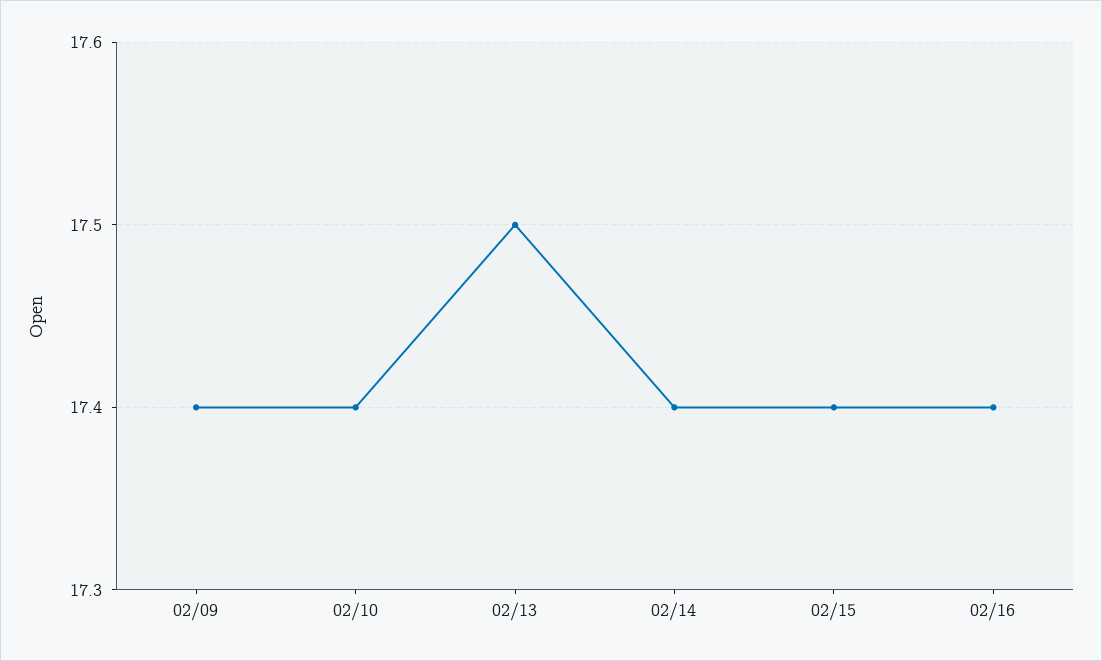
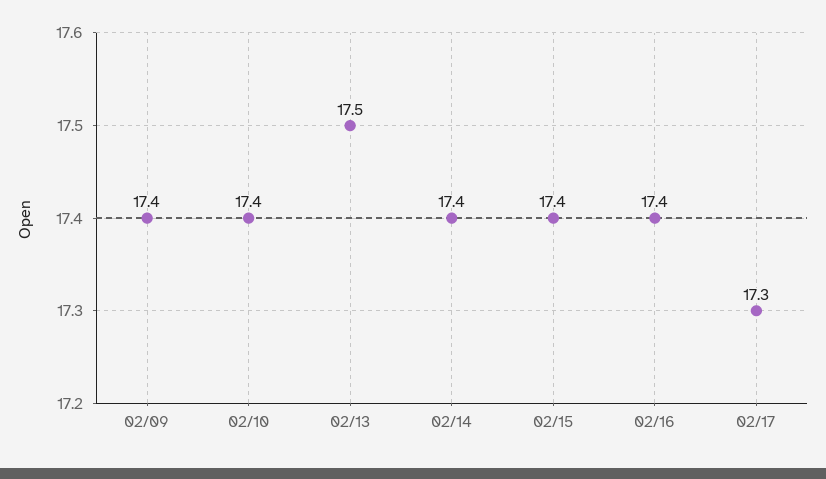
02/17: none -> 17.3

